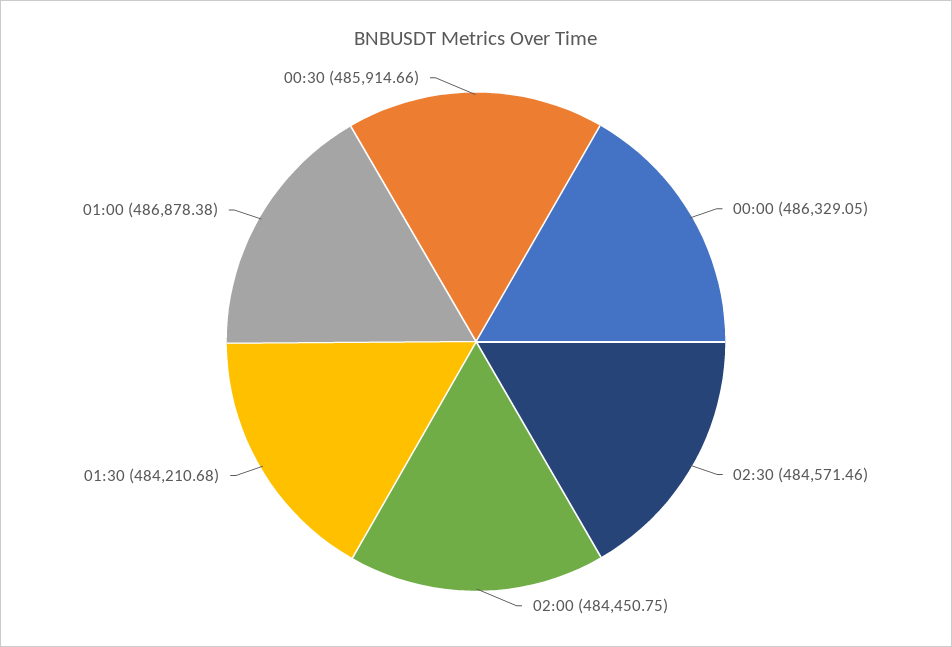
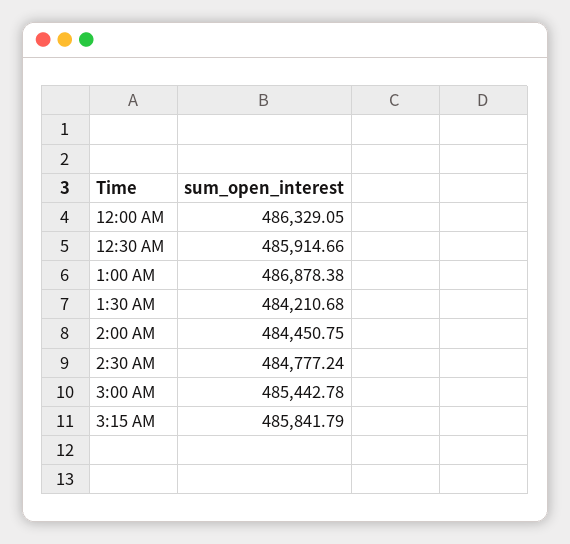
02:30: 484571.46 -> 484777.24
3:00 AM: none -> 485442.78
3:15 AM: none -> 485841.79

